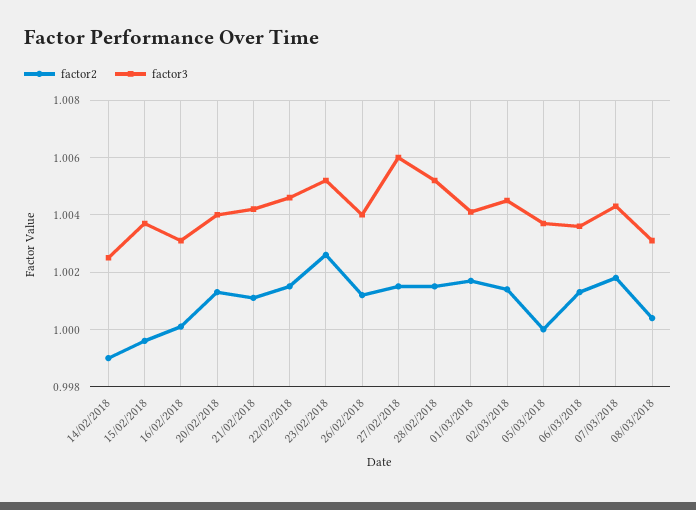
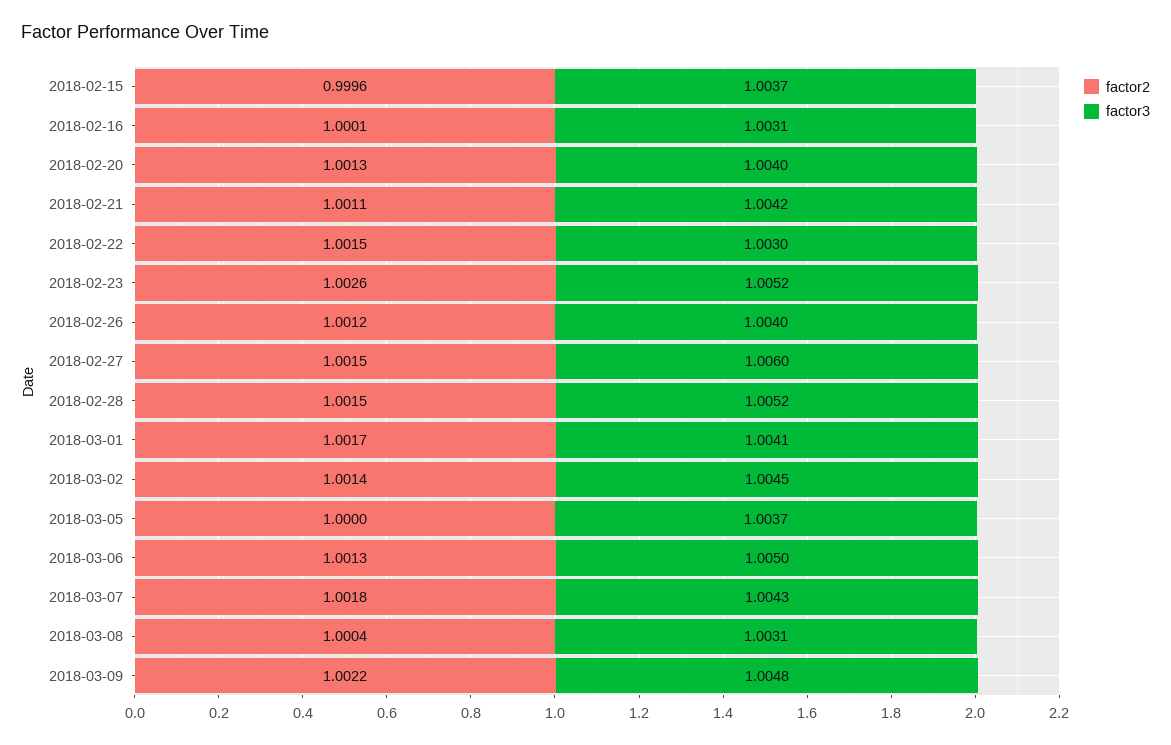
factor2, 14/02/2018: 0.999 -> none
factor3, 14/02/2018: 1.0025 -> none
factor3, 22/02/2018: 1.0045 -> 1.003
factor3, 06/03/2018: 1.0035 -> 1.005
factor2, 2018-03-09: none -> 1.0022
factor3, 2018-03-09: none -> 1.0048

